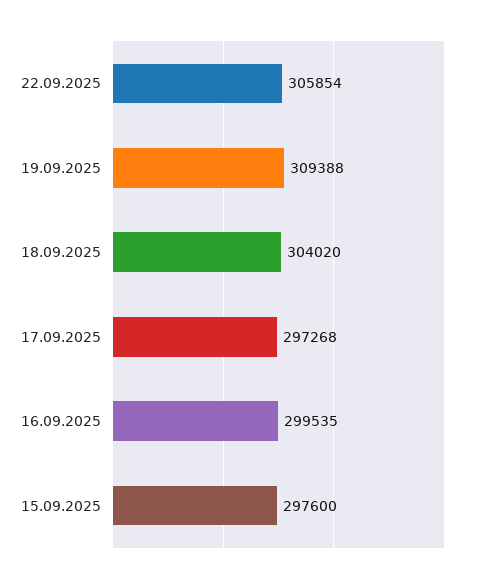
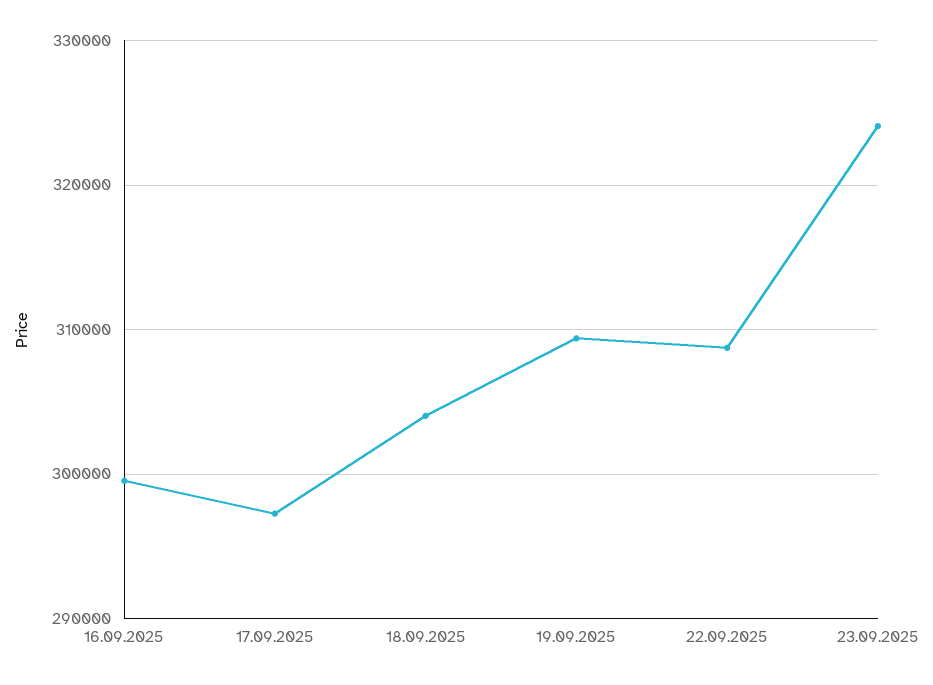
22.09.2025: 305854 -> 309000
15.09.2025: 297600 -> none
23.09.2025: none -> 324000

